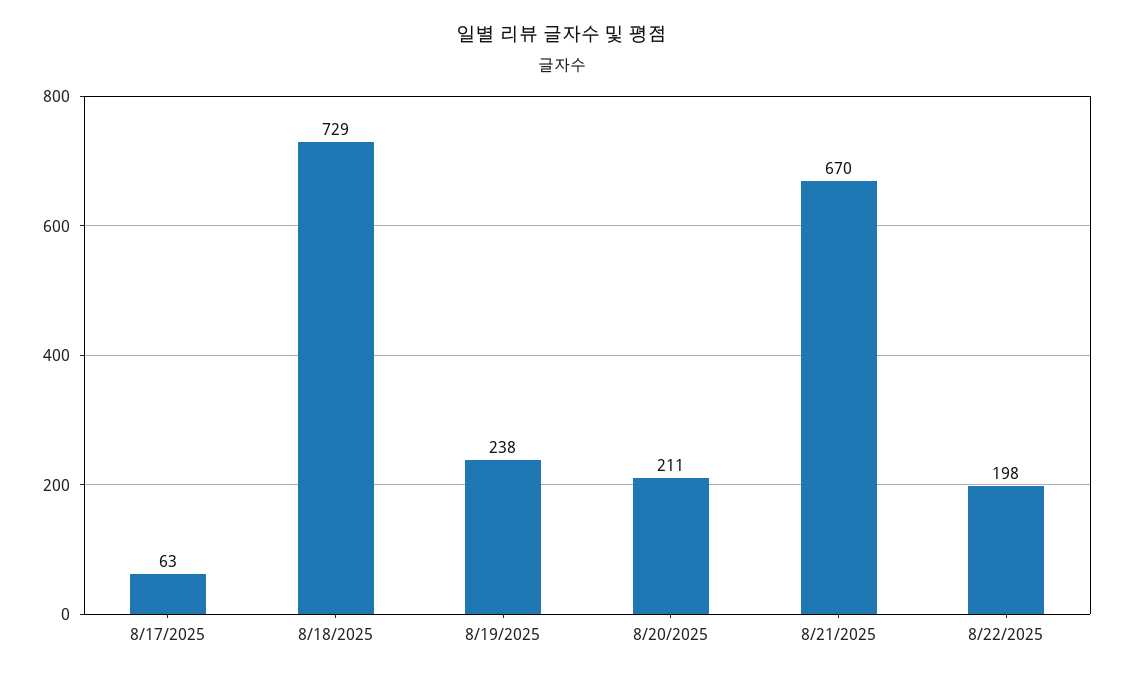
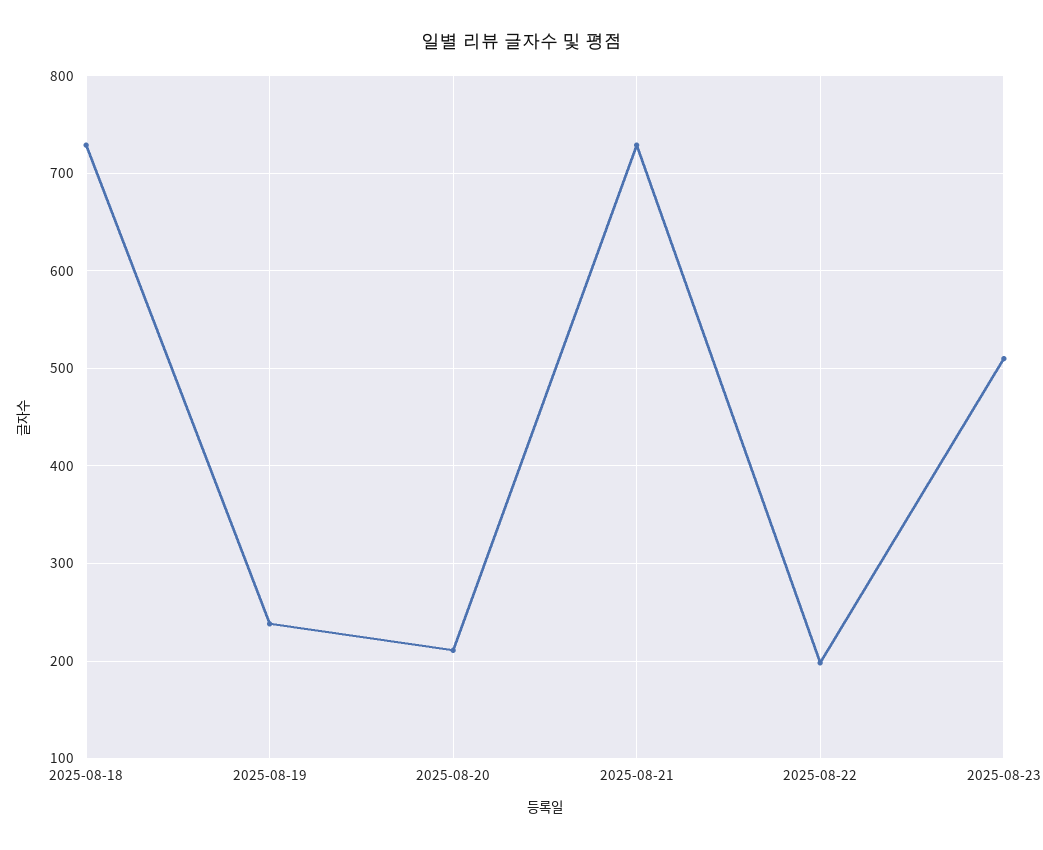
8/17/2025: 63 -> none
8/21/2025: 670 -> 730
2025-08-23: none -> 510

